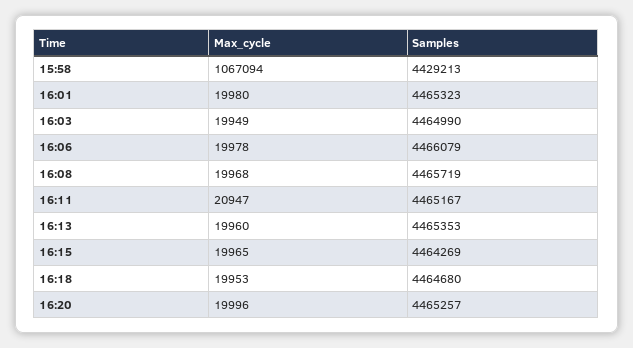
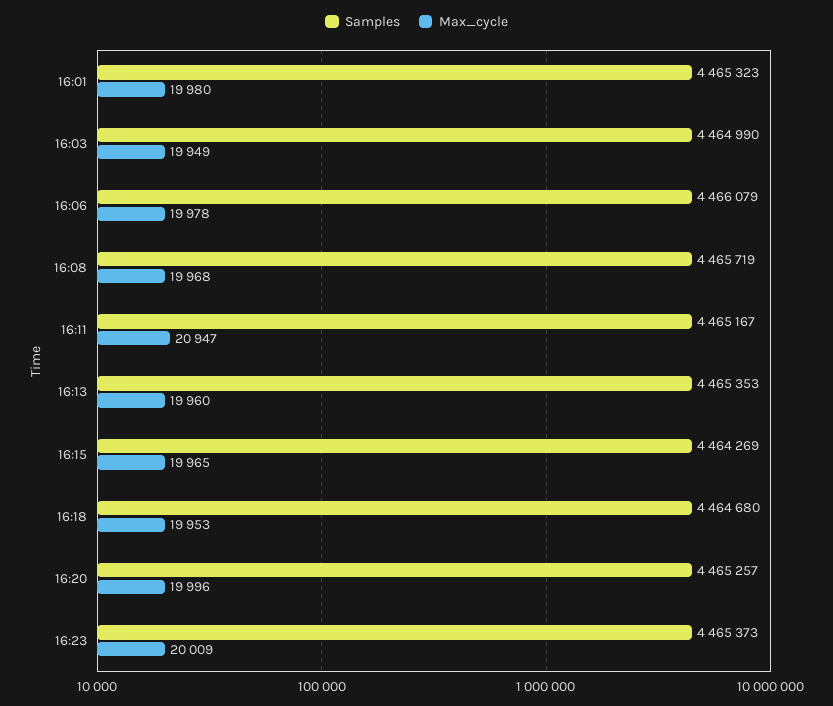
Max_cycle, 15:58: 1067094 -> none
Samples, 15:58: 4429213 -> none
Samples, 16:23: none -> 4465373
Max_cycle, 16:23: none -> 20009

